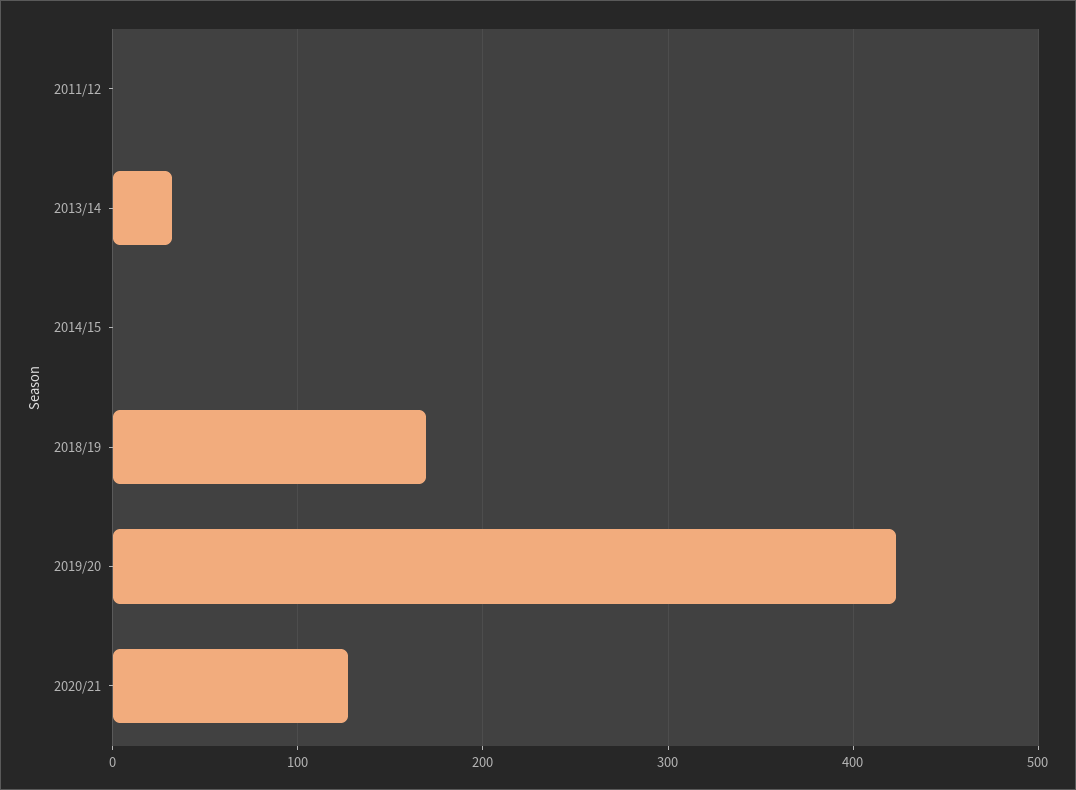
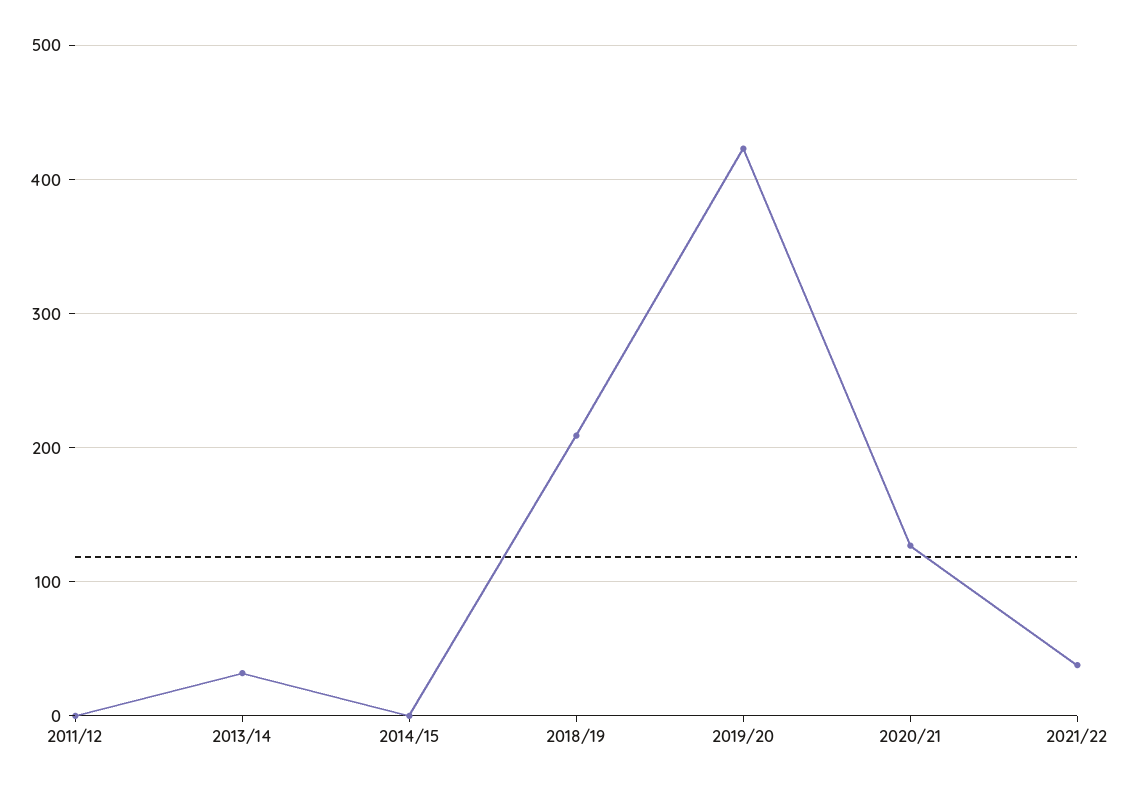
2018/19: 170 -> 210
2021/22: none -> 40

